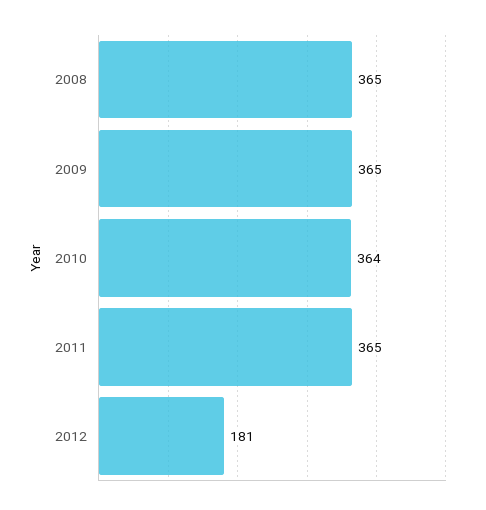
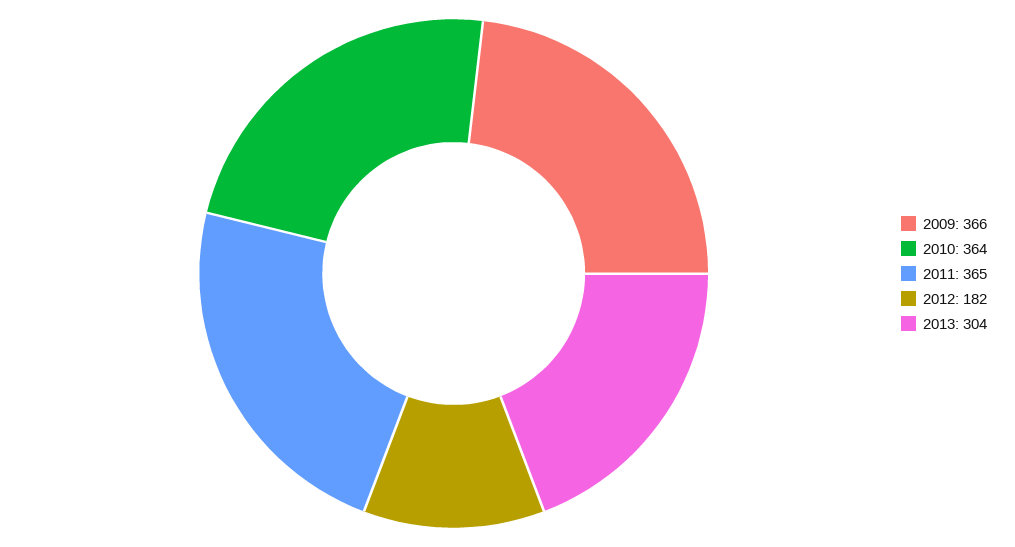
2008: 365 -> none
2009: 365 -> 366
2012: 181 -> 182
2013: none -> 304

